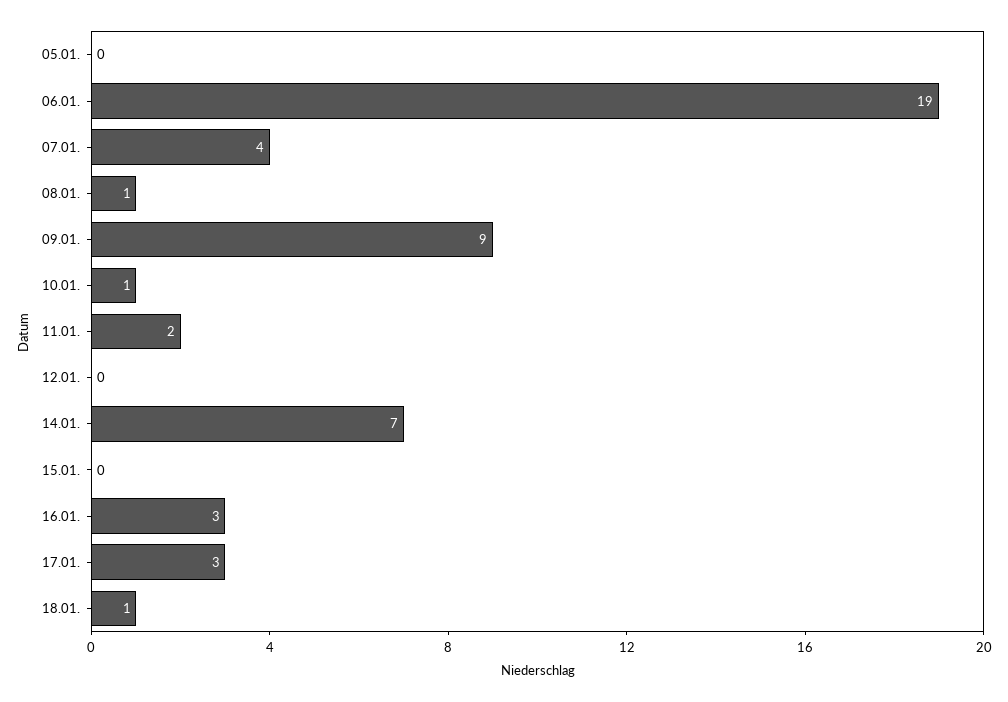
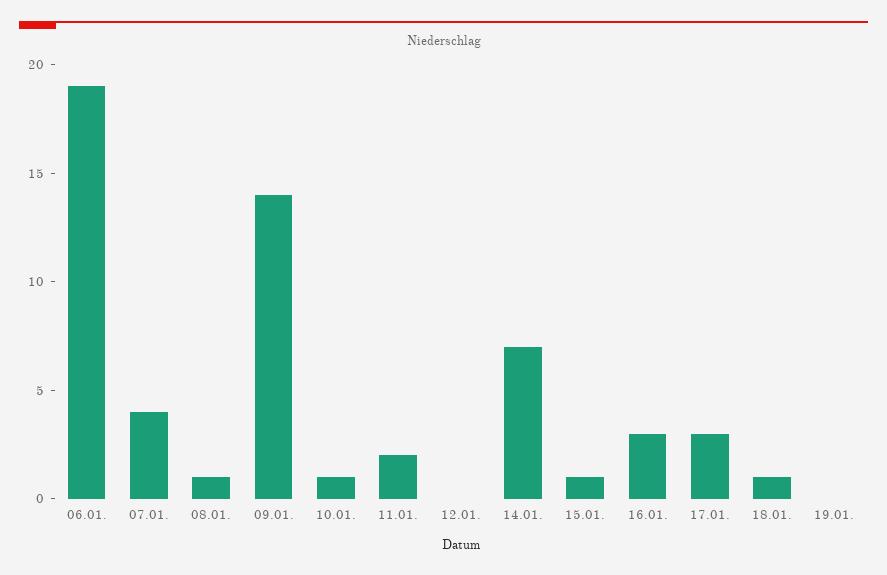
05.01.: 0 -> none
09.01.: 9 -> 14
15.01.: 0 -> 1
19.01.: none -> 0

